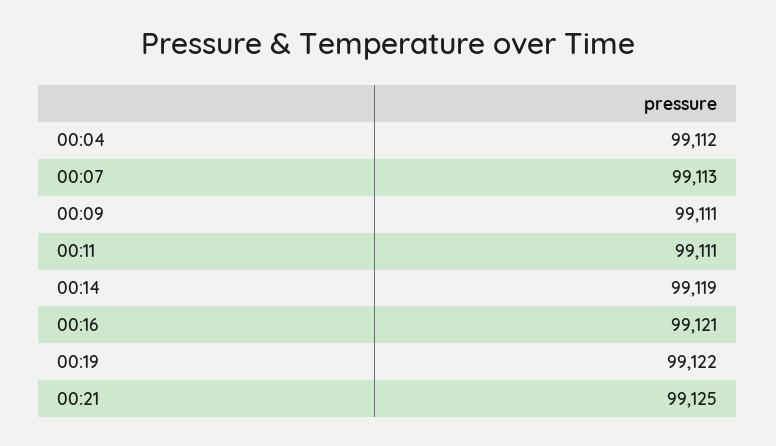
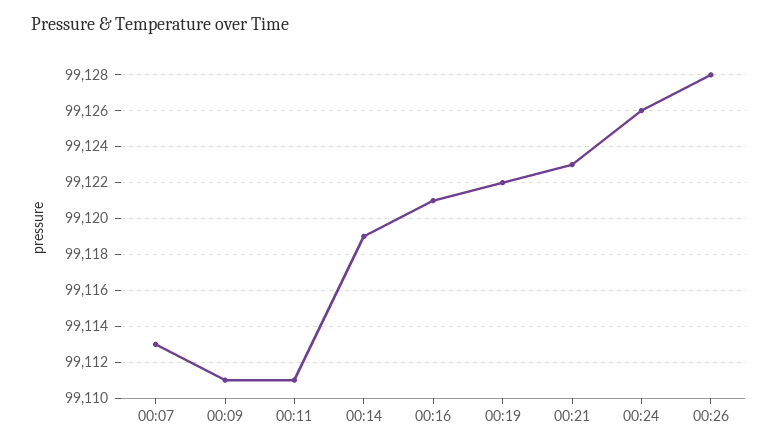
00:04: 99112 -> none
00:21: 99125 -> 99123
00:24: none -> 99126
00:26: none -> 99128

